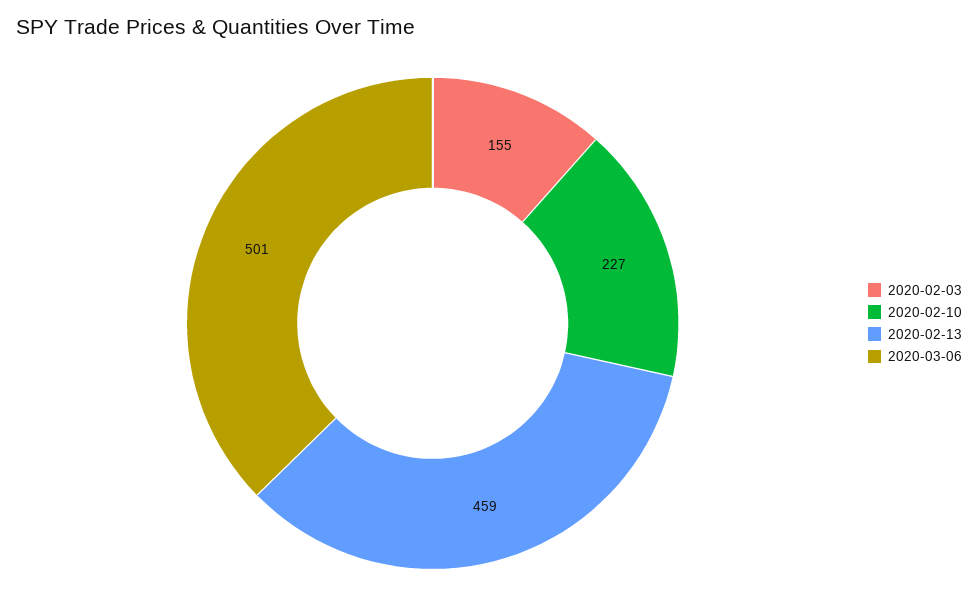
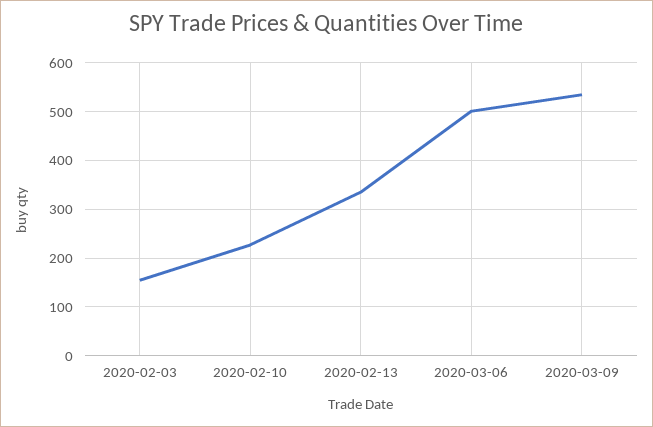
2020-02-13: 459 -> 340
2020-03-09: none -> 540

